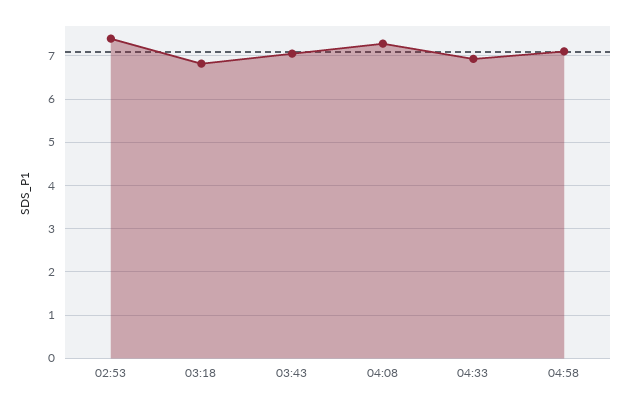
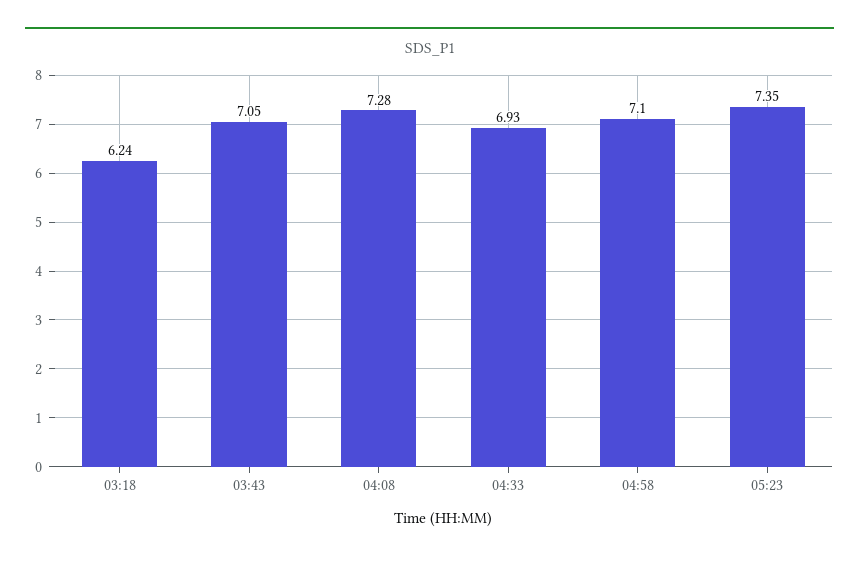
02:53: 7.4 -> none
03:18: 6.8 -> 6.24
05:23: none -> 7.35

